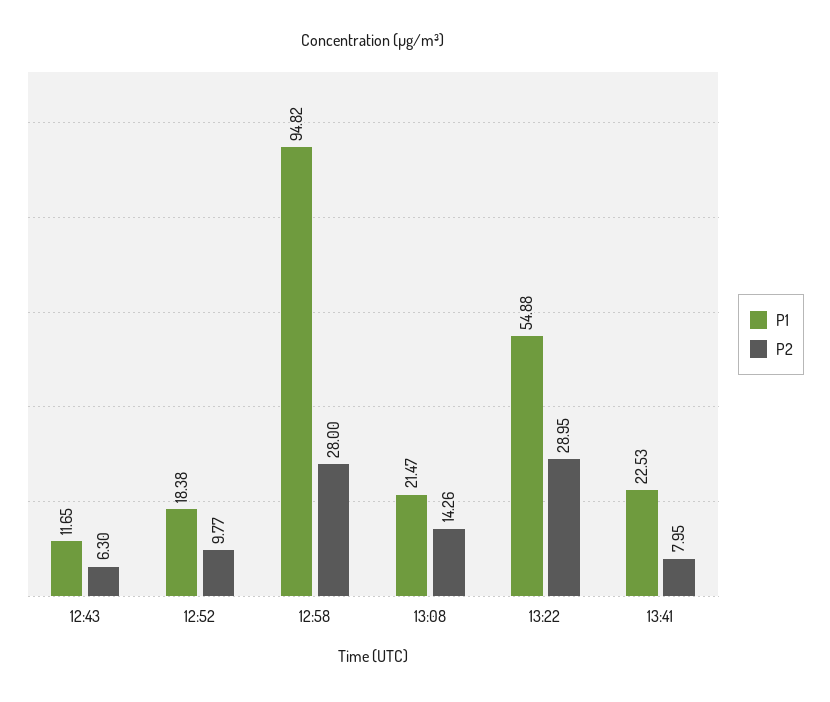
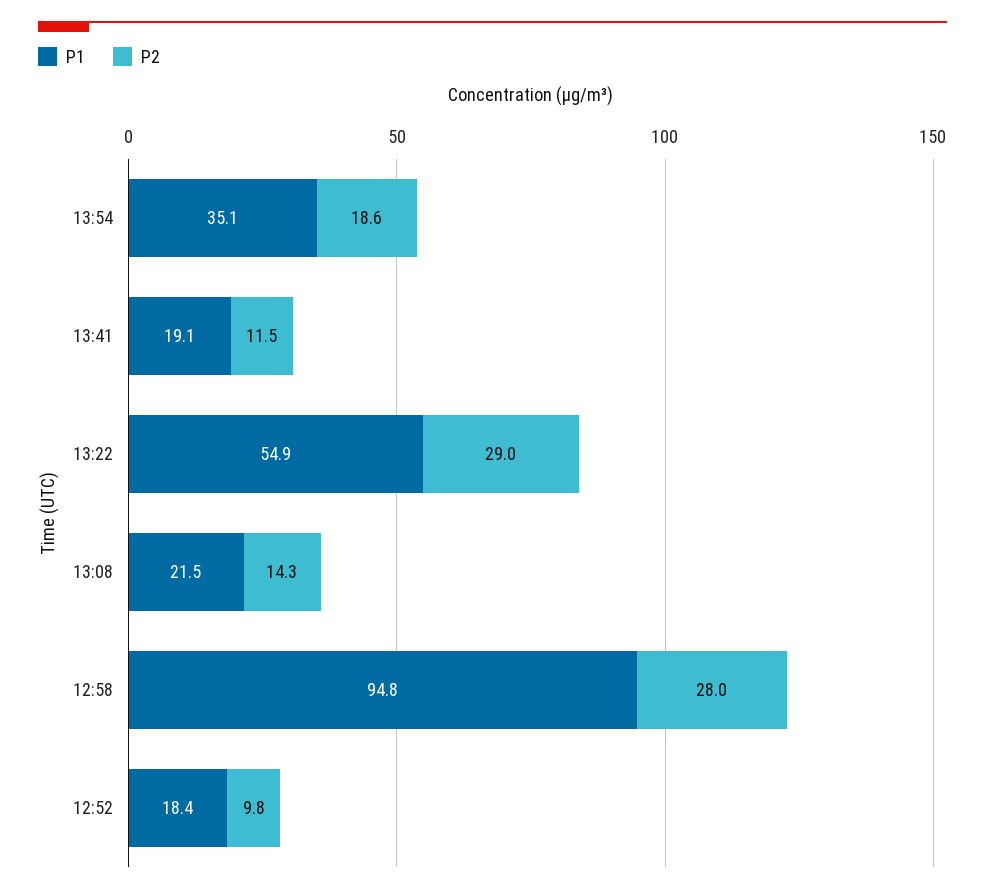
P1, 12:43: 11.65 -> none
P2, 12:43: 6.3 -> none
P1, 13:41: 22.53 -> 19.1
P2, 13:41: 7.95 -> 11.5
P1, 13:54: none -> 35.1
P2, 13:54: none -> 18.6

